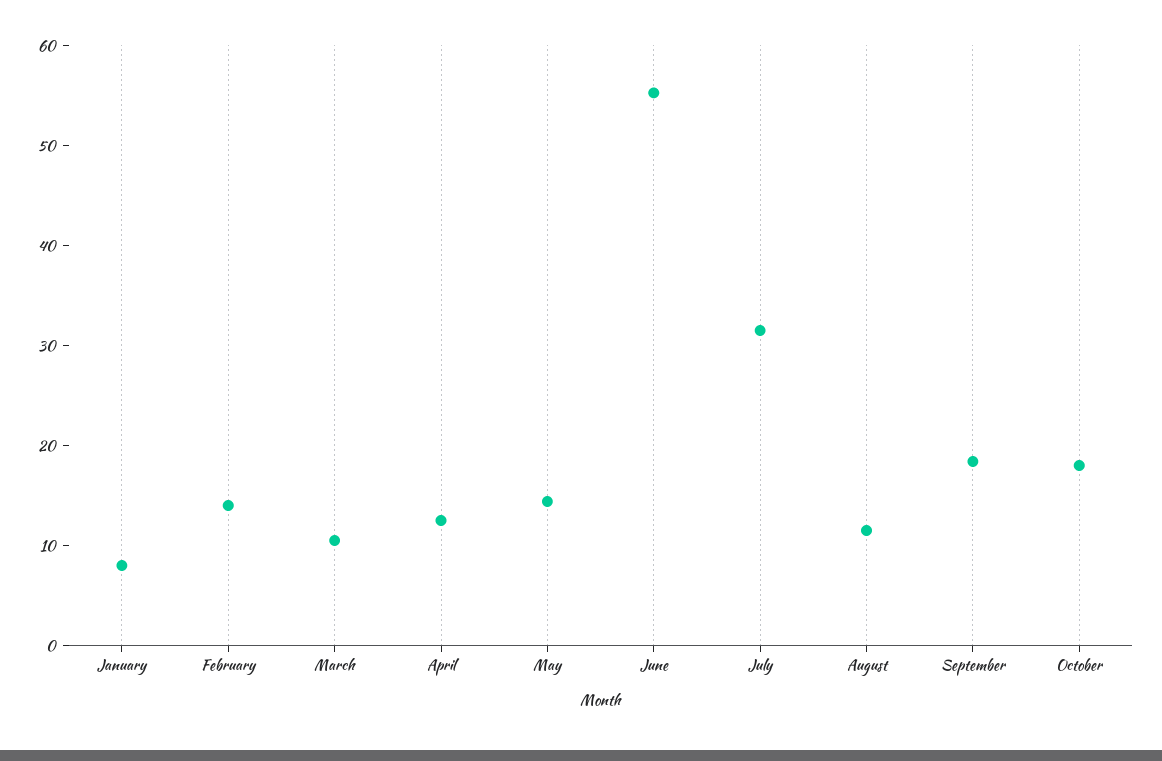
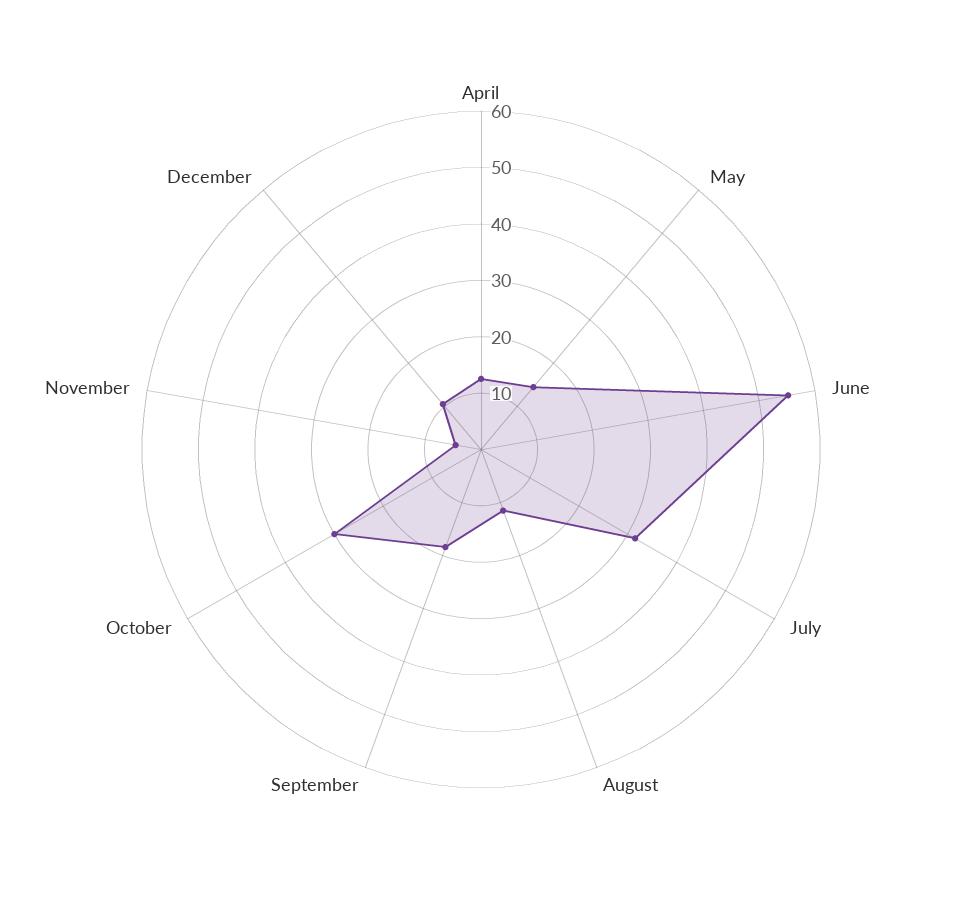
January: 8 -> none
February: 14 -> none
March: 10 -> none
October: 18 -> 30
November: none -> 4
December: none -> 10

